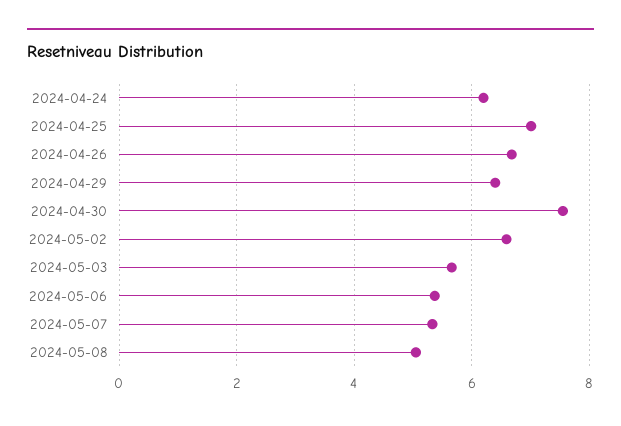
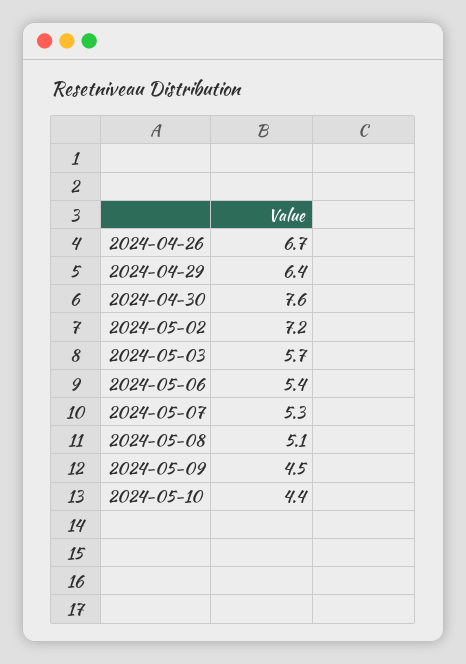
2024-04-24: 6.2 -> none
2024-04-25: 7 -> none
2024-05-02: 6.6 -> 7.2
2024-05-09: none -> 4.5
2024-05-10: none -> 4.4

